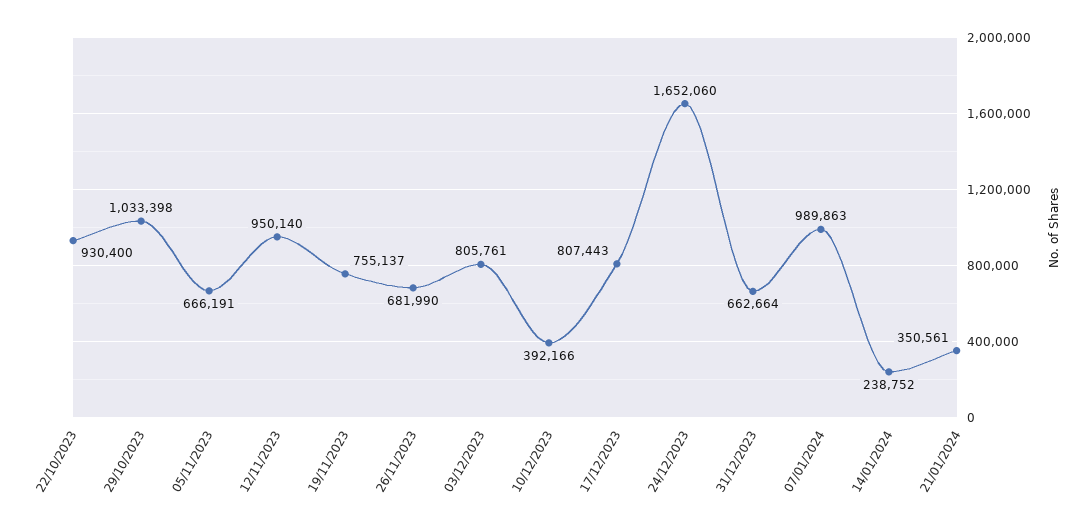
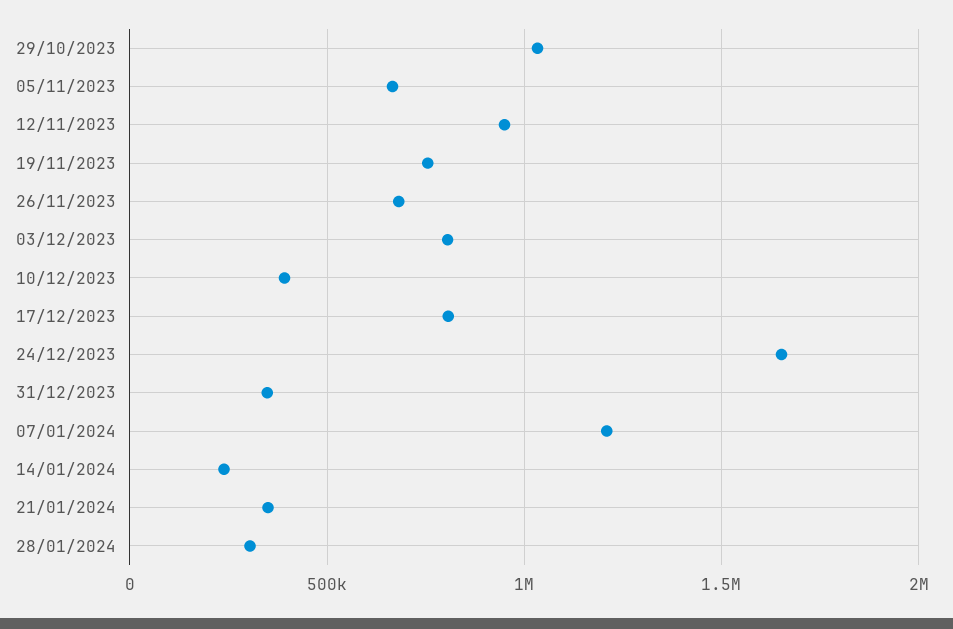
22/10/2023: 930400 -> none
31/12/2023: 662664 -> 350000
07/01/2024: 989863 -> 1200000
28/01/2024: none -> 300000

